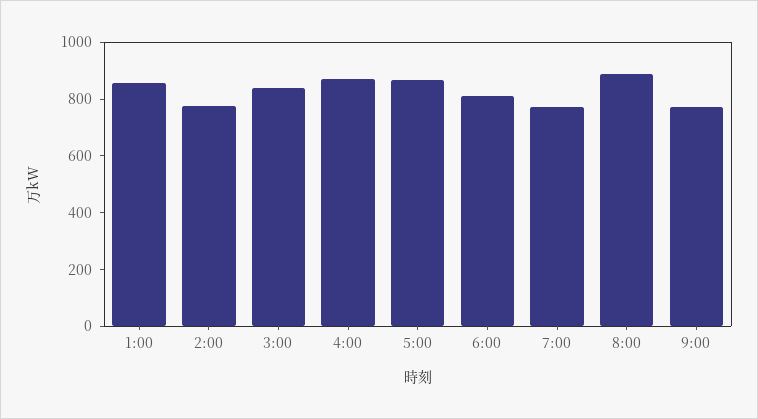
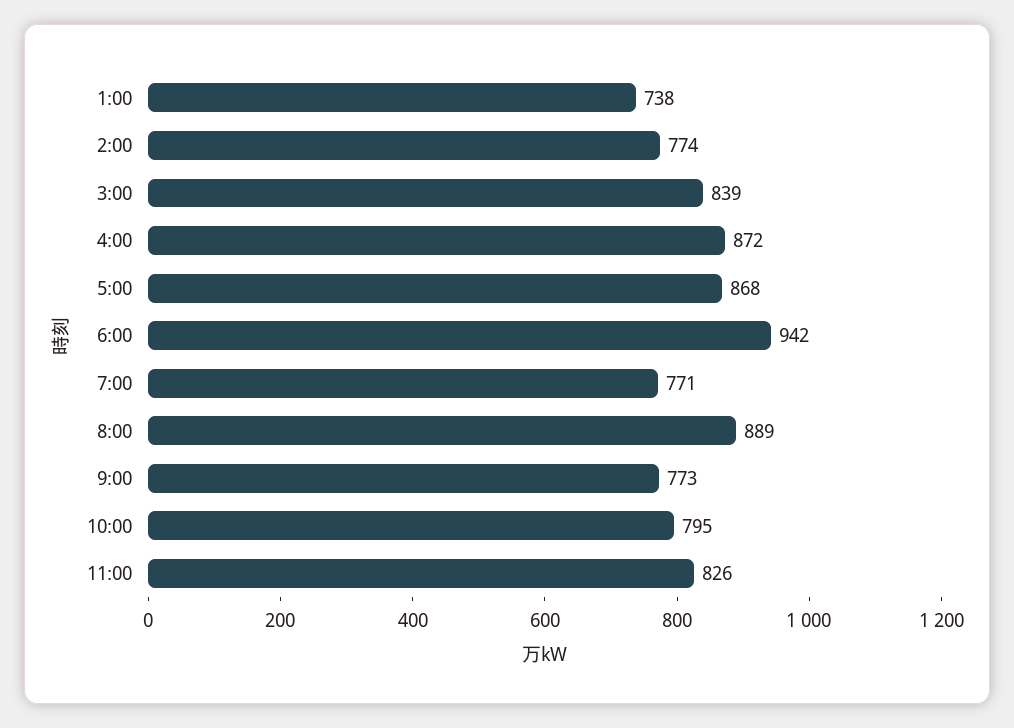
1:00: 850 -> 738
6:00: 800 -> 942
10:00: none -> 795
11:00: none -> 826

